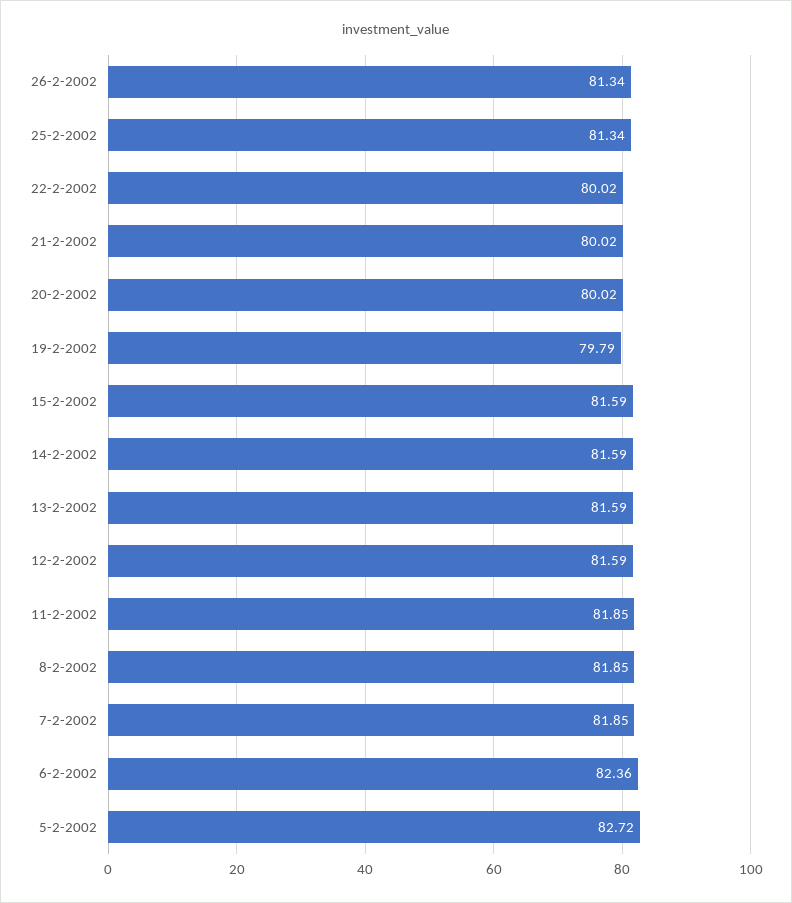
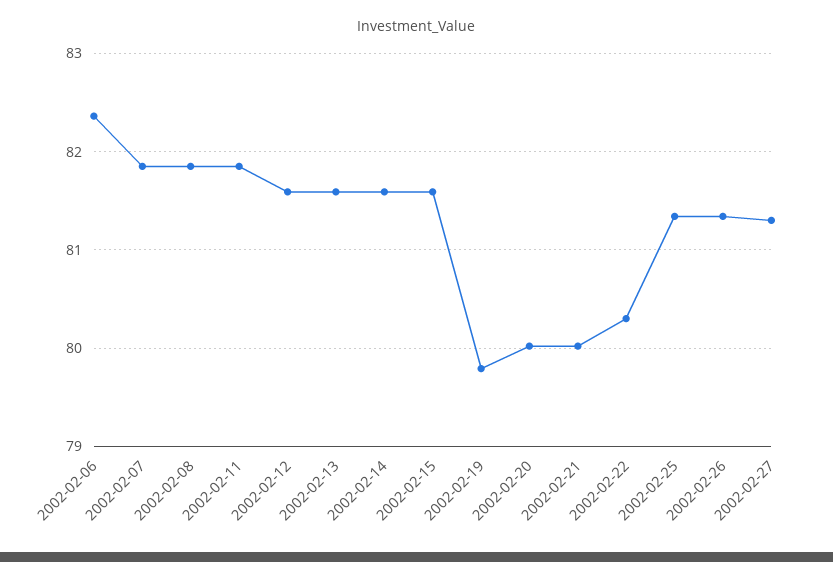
22-2-2002: 80.02 -> 80.3
5-2-2002: 82.72 -> none
2002-02-27: none -> 81.3

